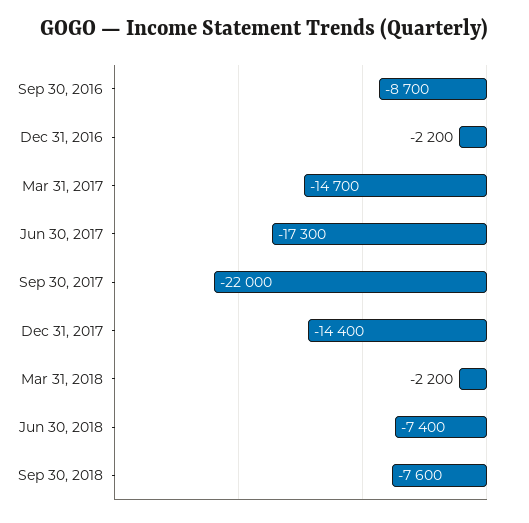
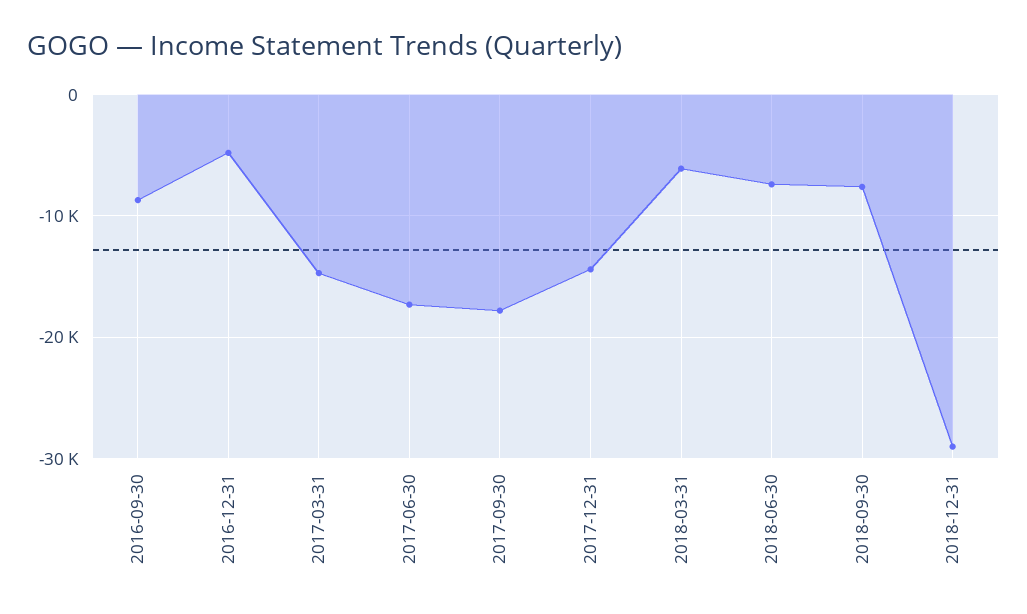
Dec 31, 2016: -2200 -> -5000
Sep 30, 2017: -22000 -> -18000
Mar 31, 2018: -2200 -> -6000
2018-12-31: none -> -29000

